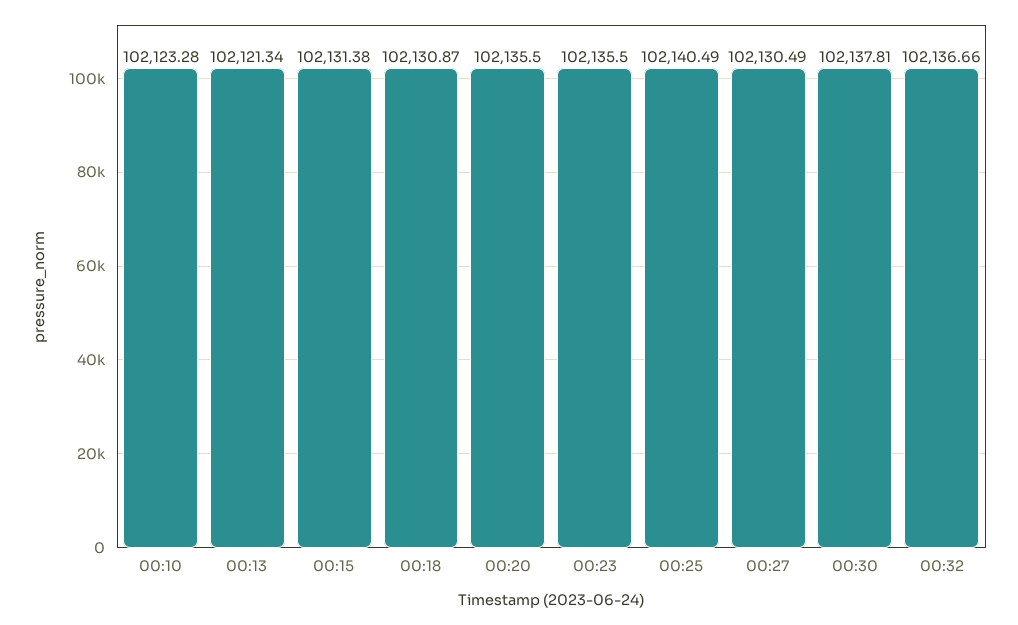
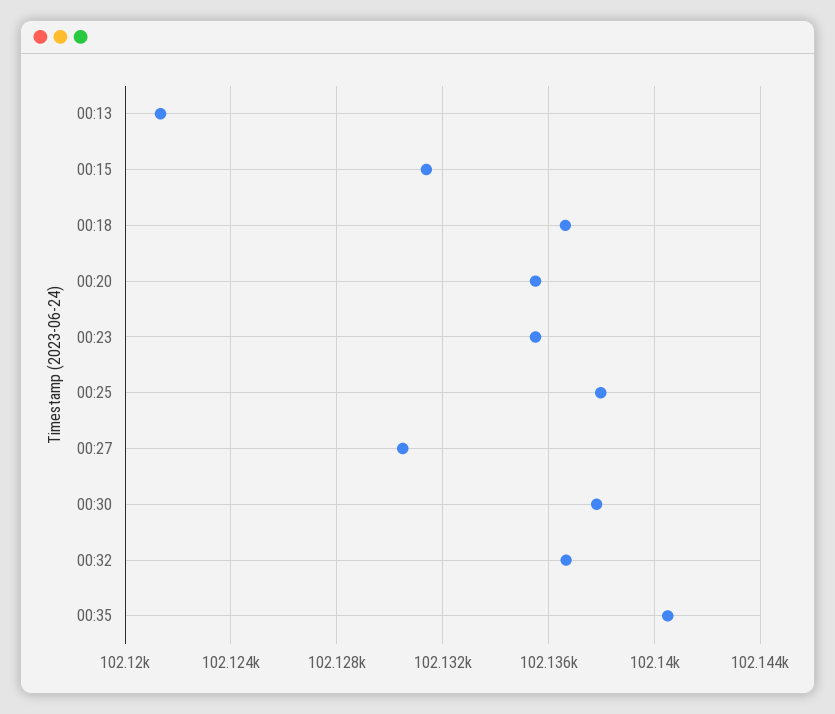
00:10: 102123.28 -> none
00:18: 102130.87 -> 102136.5
00:25: 102140.49 -> 102138
00:35: none -> 102140.5

